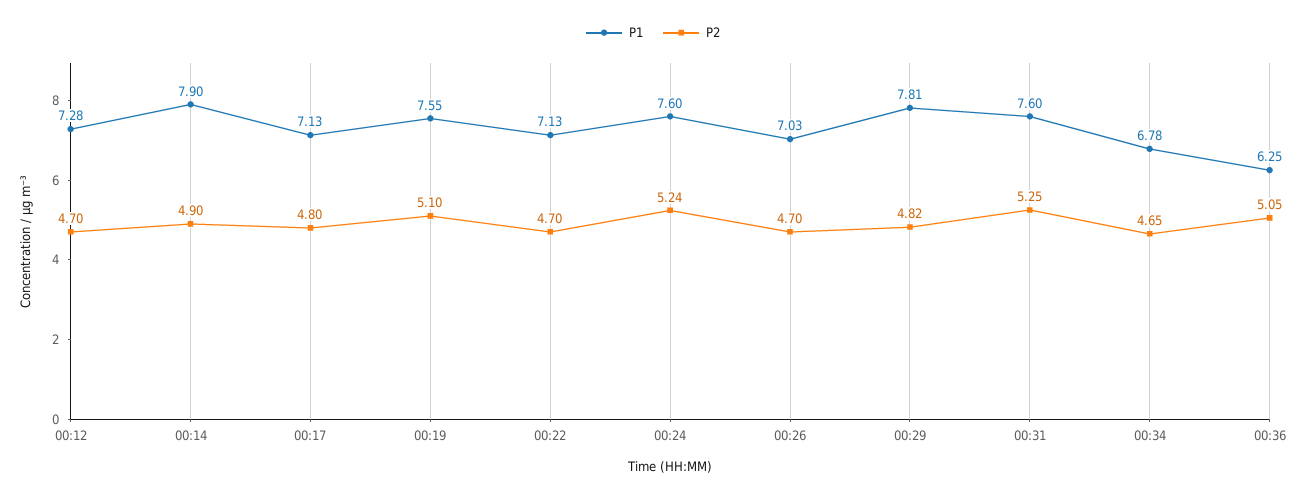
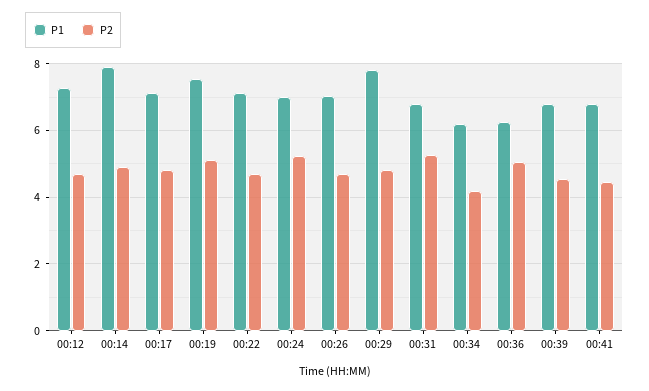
P1, 00:24: 7.6 -> 7
P1, 00:31: 7.6 -> 6.8
P1, 00:34: 6.78 -> 6.2
P2, 00:34: 4.65 -> 4.2
P1, 00:39: none -> 6.8
P2, 00:39: none -> 4.6
P1, 00:41: none -> 6.8
P2, 00:41: none -> 4.4

